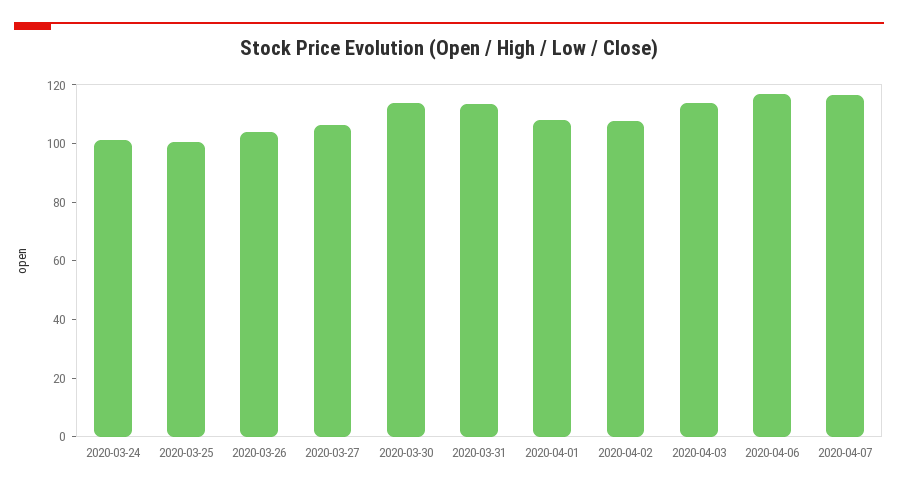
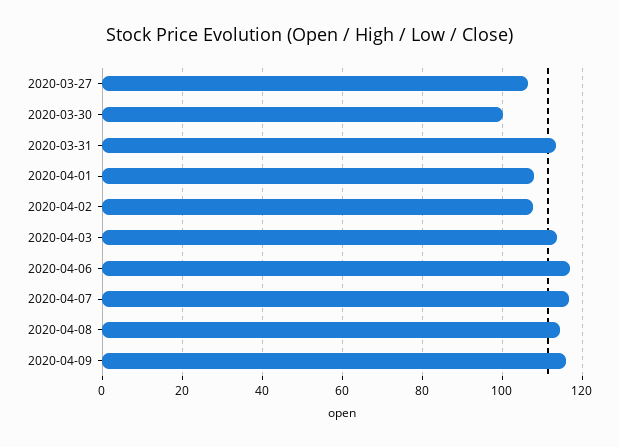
2020-03-24: 100 -> none
2020-03-25: 100 -> none
2020-03-26: 105 -> none
2020-03-30: 115 -> 100
2020-04-08: none -> 114
2020-04-09: none -> 116

